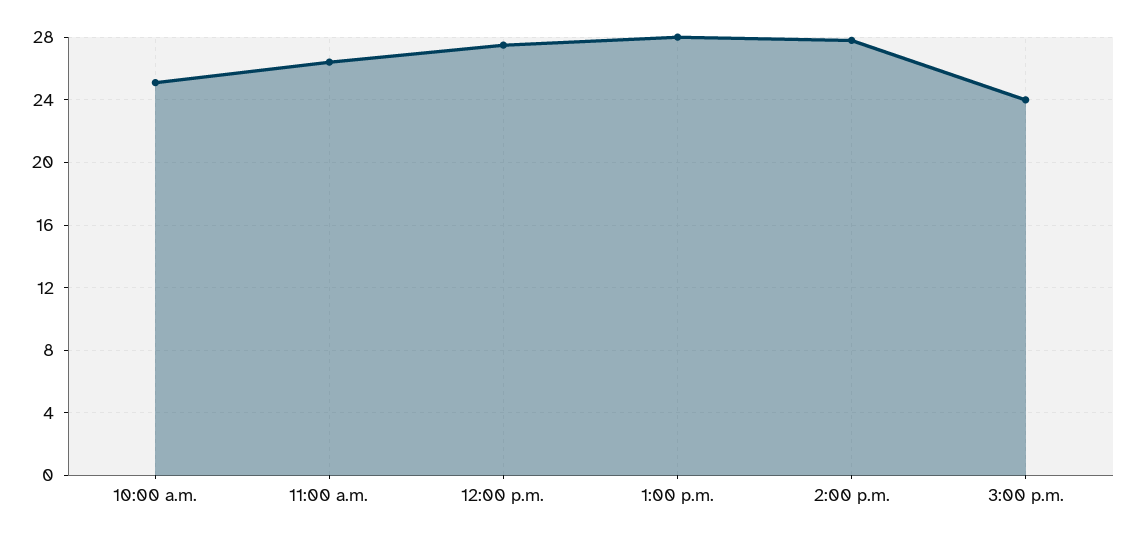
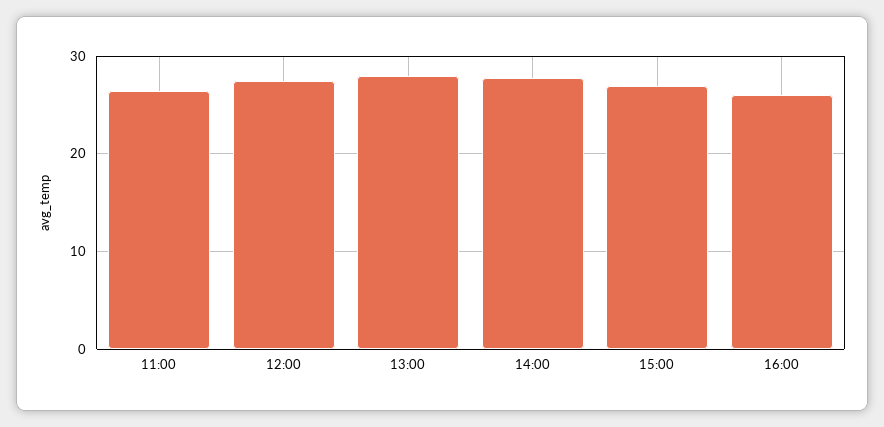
10:00 a.m.: 25 -> none
3:00 p.m.: 24 -> 27
16:00: none -> 26

